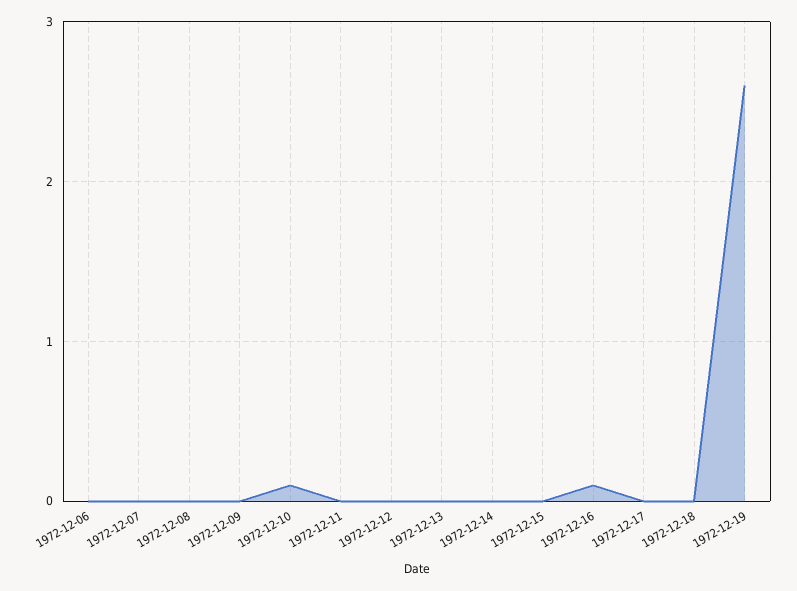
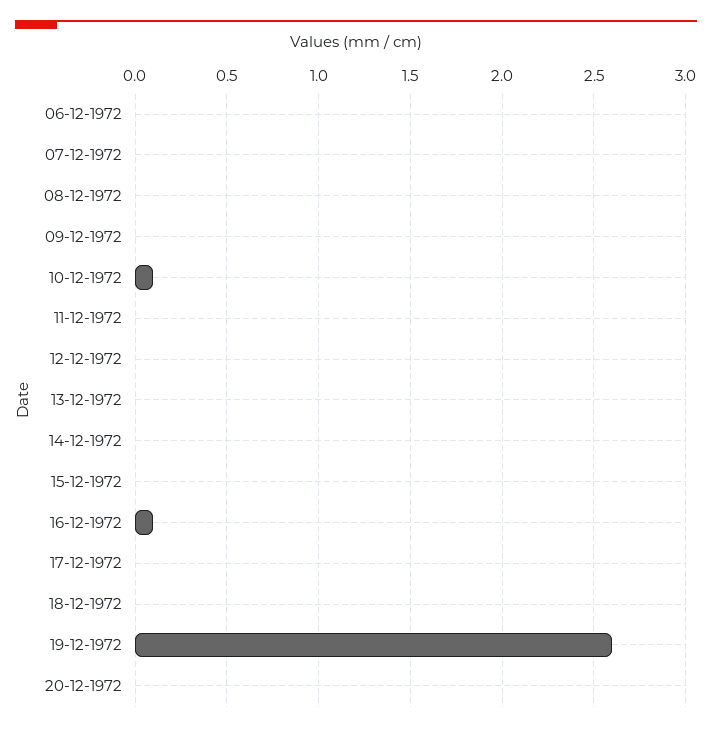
20-12-1972: none -> 0

